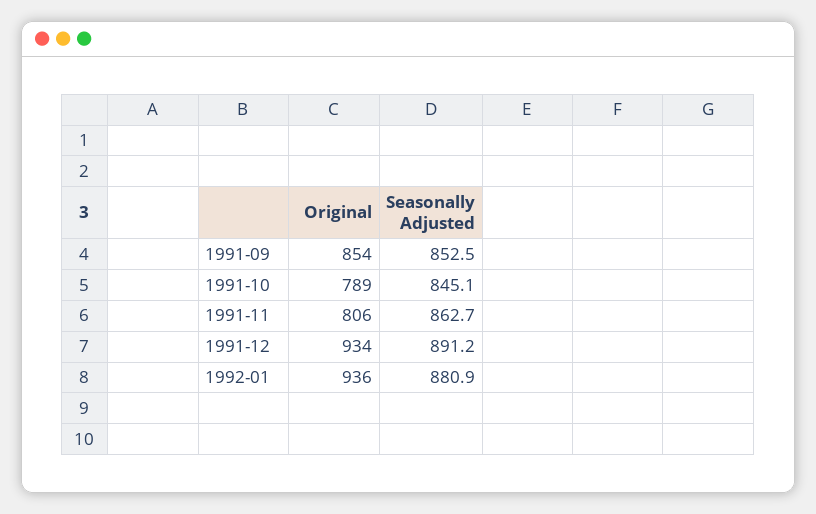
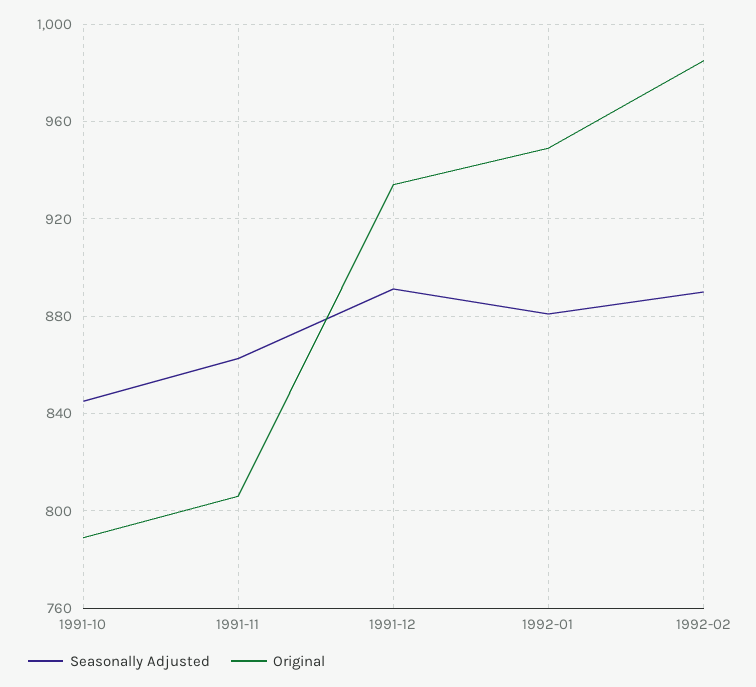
Original, 1991-09: 854 -> none
Seasonally Adjusted, 1991-09: 852.5 -> none
Original, 1992-01: 936 -> 950
Seasonally Adjusted, 1992-02: none -> 890
Original, 1992-02: none -> 985

